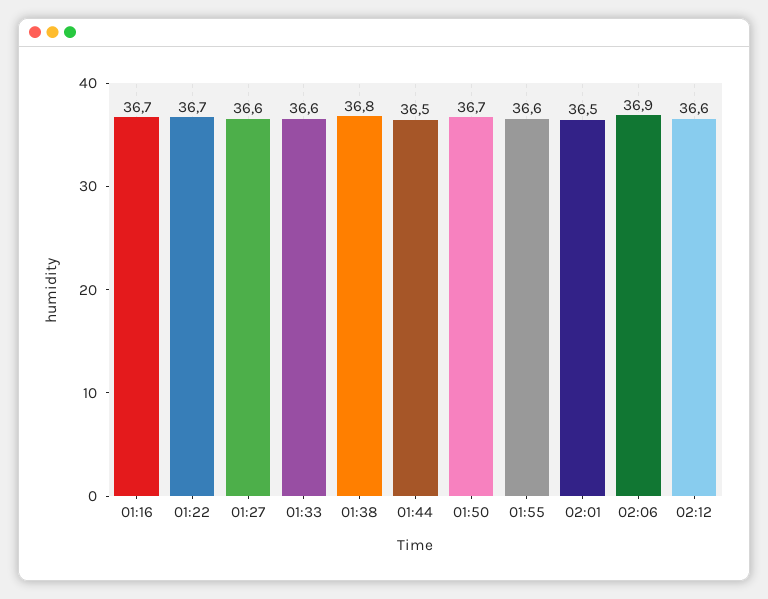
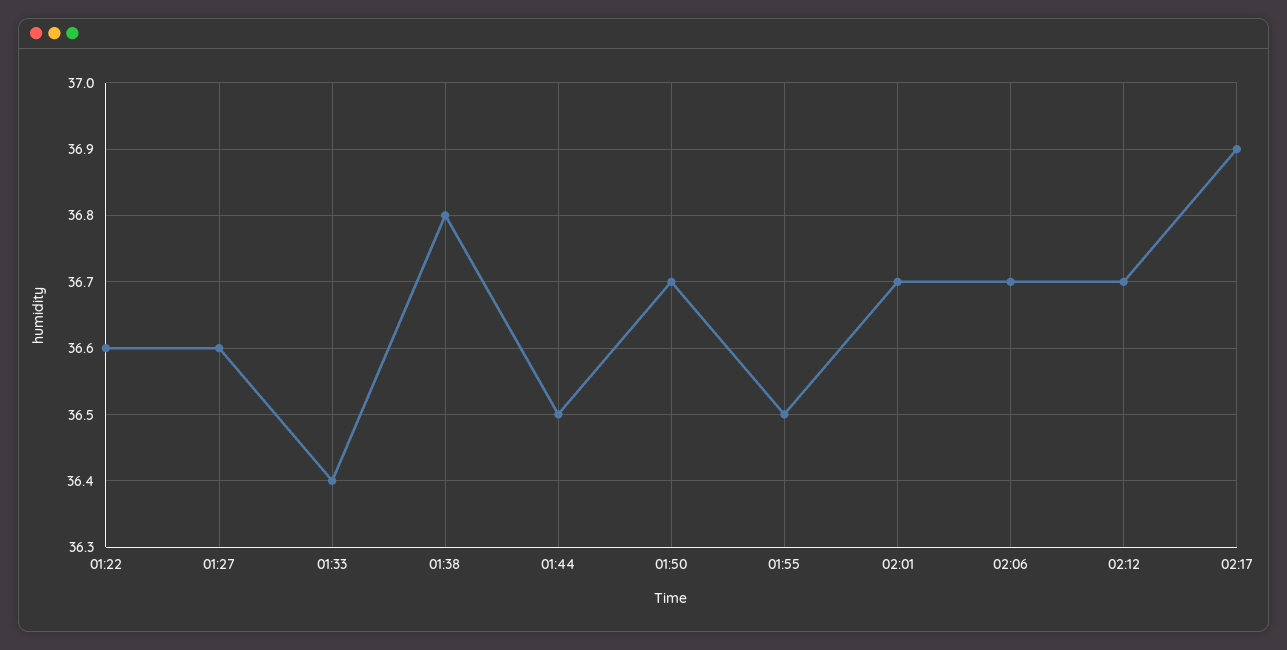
01:16: 36.7 -> none
01:22: 36.7 -> 36.6
01:33: 36.6 -> 36.4
01:55: 36.6 -> 36.5
02:01: 36.5 -> 36.7
02:06: 36.9 -> 36.7
02:12: 36.6 -> 36.7
02:17: none -> 36.9

